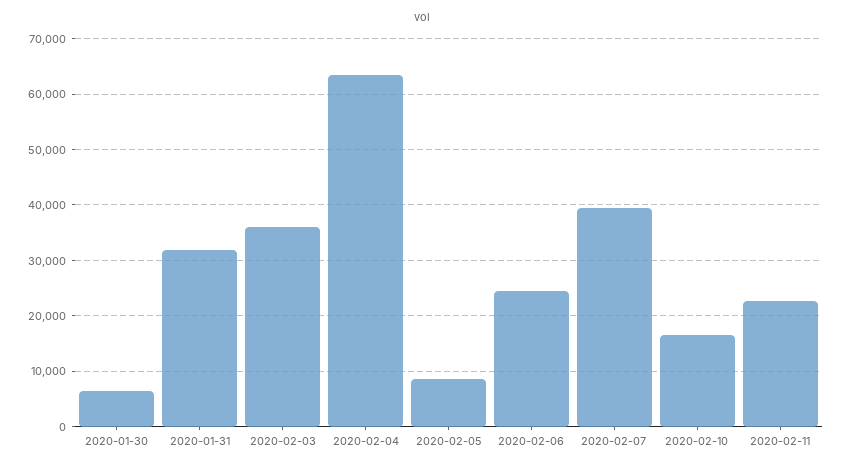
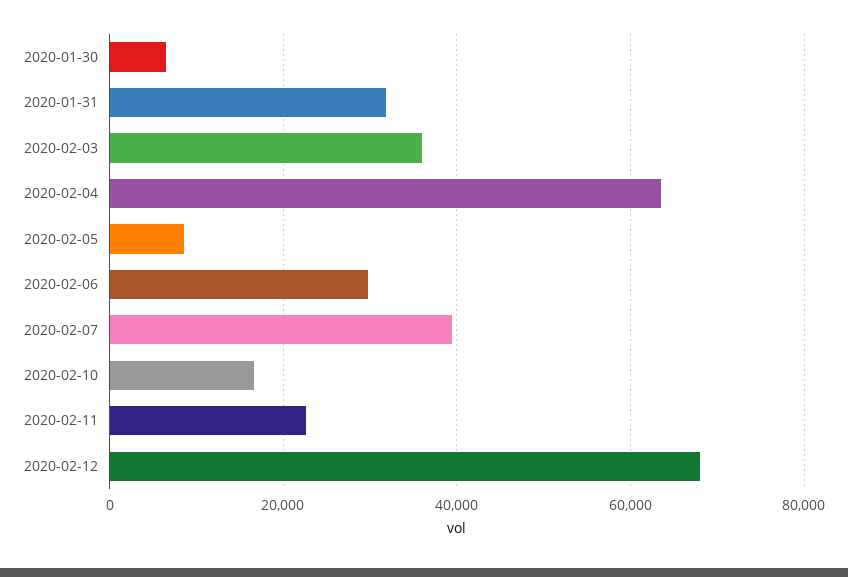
2020-02-06: 24000 -> 30000
2020-02-12: none -> 68000

